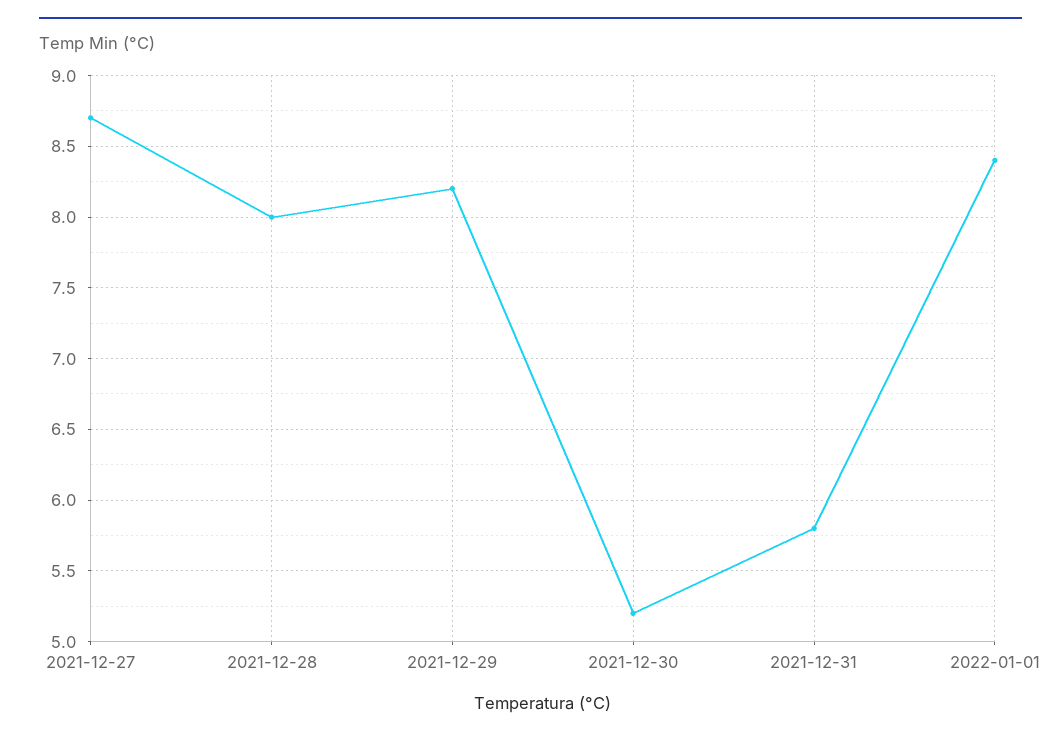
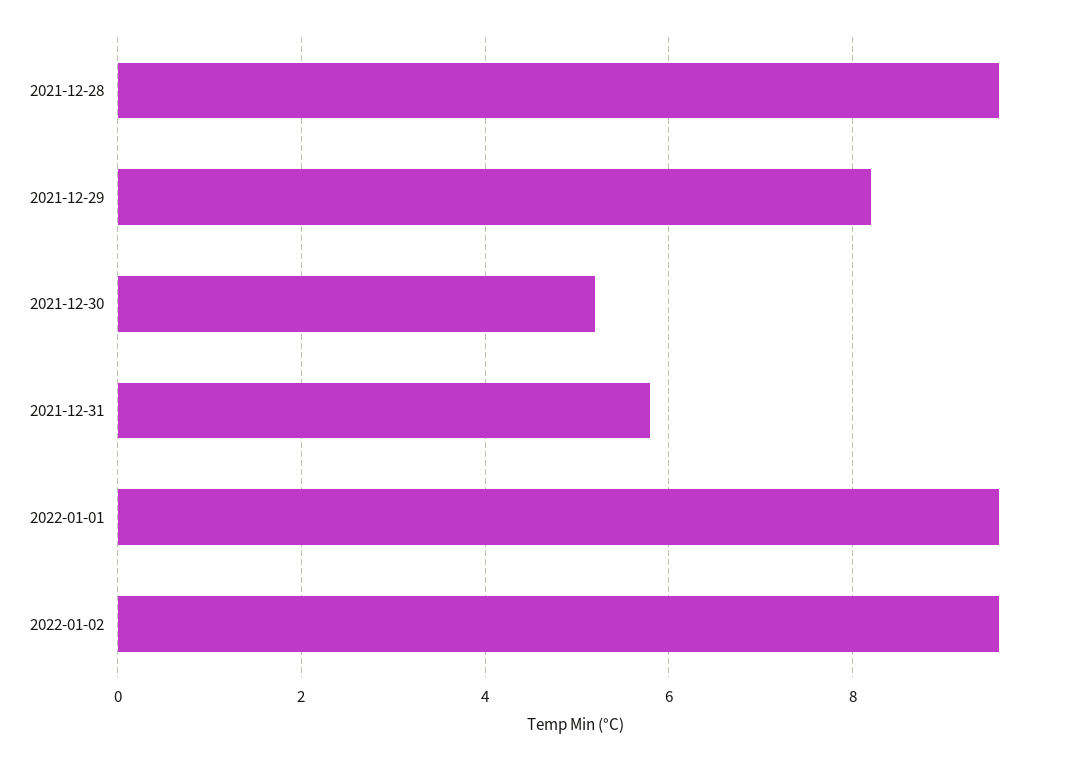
2021-12-27: 8.7 -> none
2021-12-28: 8 -> 9.5
2022-01-01: 8.4 -> 9.5
2022-01-02: none -> 9.5

